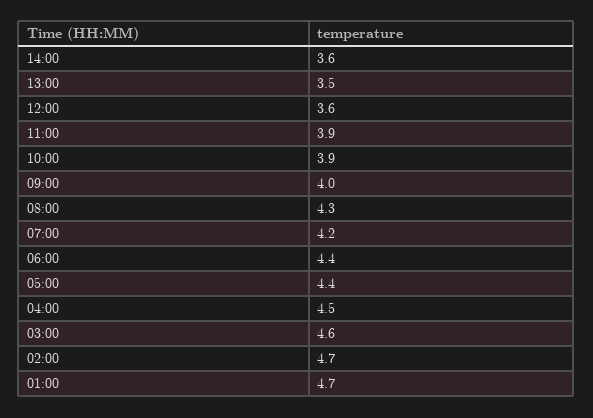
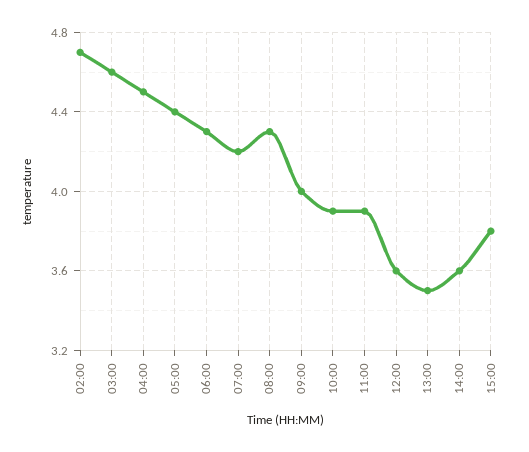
06:00: 4.4 -> 4.3
01:00: 4.7 -> none
15:00: none -> 3.8

